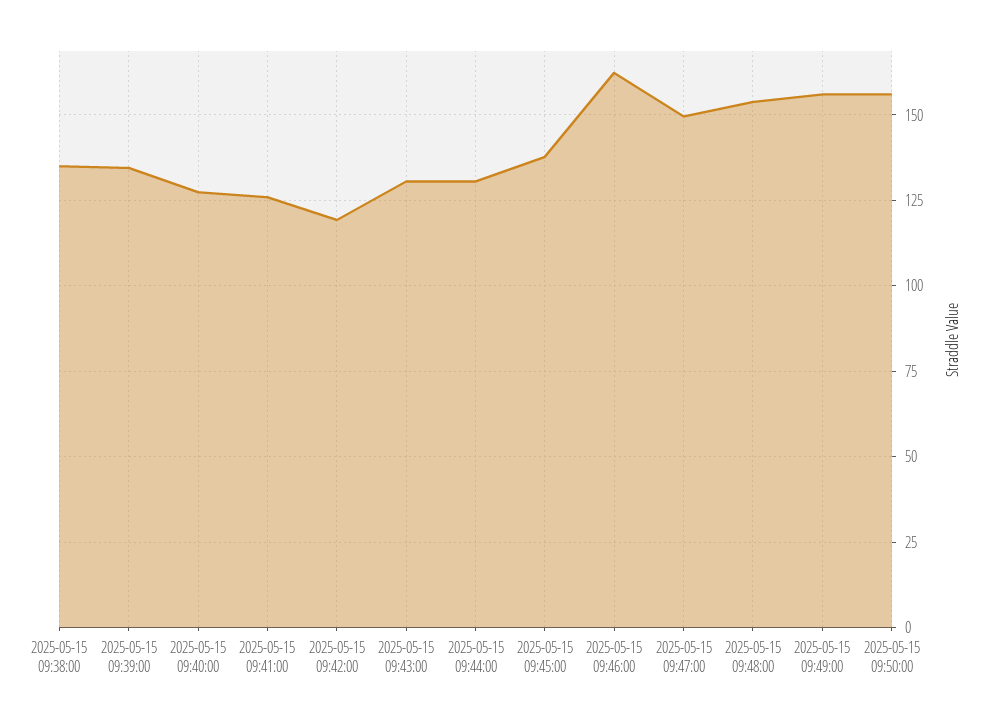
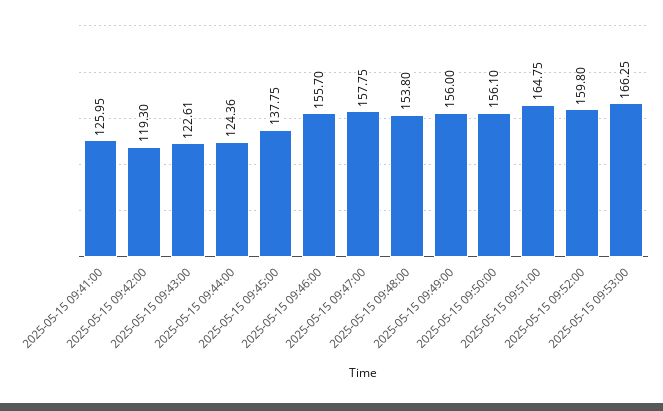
2025-05-15 09:38:00: 135 -> none
2025-05-15 09:39:00: 135 -> none
2025-05-15 09:40:00: 127.5 -> none
2025-05-15 09:43:00: 130 -> 122.61
2025-05-15 09:44:00: 130 -> 124.36
2025-05-15 09:46:00: 162.5 -> 155.7
2025-05-15 09:47:00: 150 -> 157.75
2025-05-15 09:51:00: none -> 164.75
2025-05-15 09:52:00: none -> 159.8
2025-05-15 09:53:00: none -> 166.25

